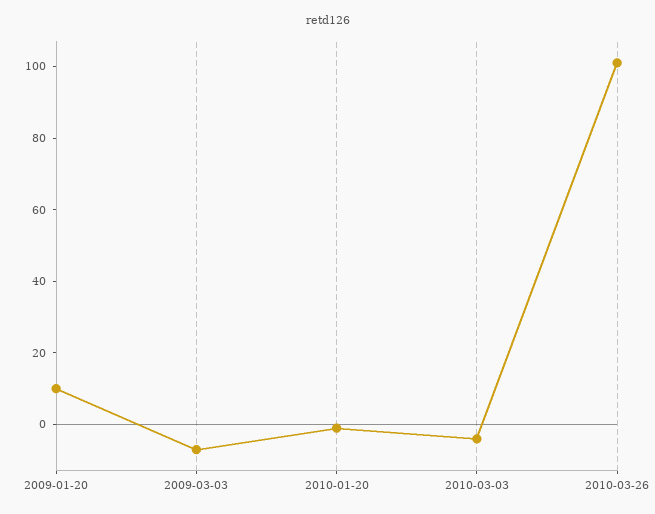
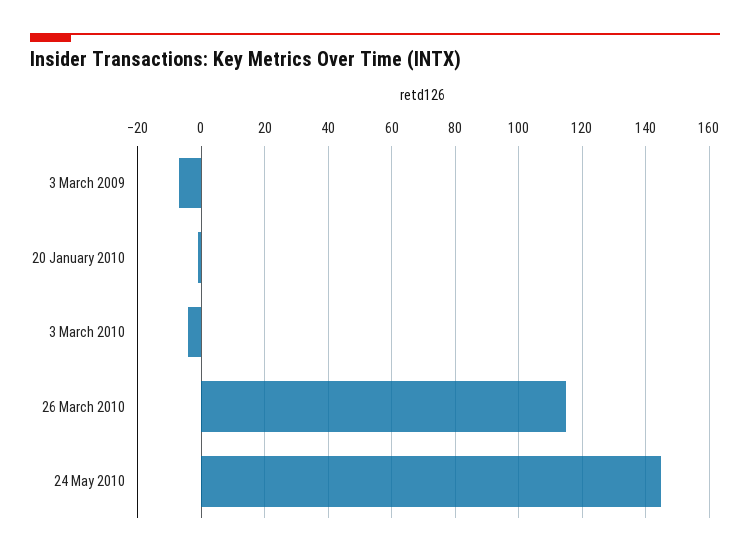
2009-01-20: 10 -> none
2010-03-26: 100 -> 115
24 May 2010: none -> 145

